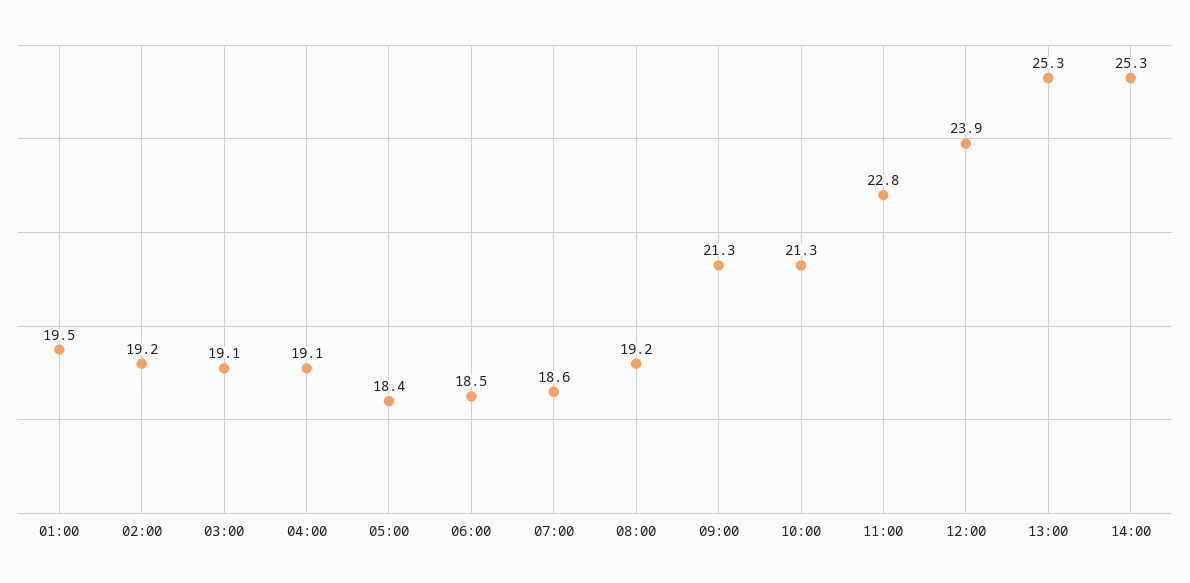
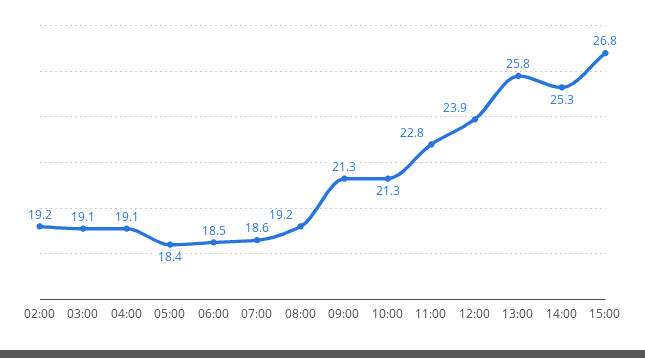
01:00: 19.5 -> none
13:00: 25.3 -> 25.8
15:00: none -> 26.8

